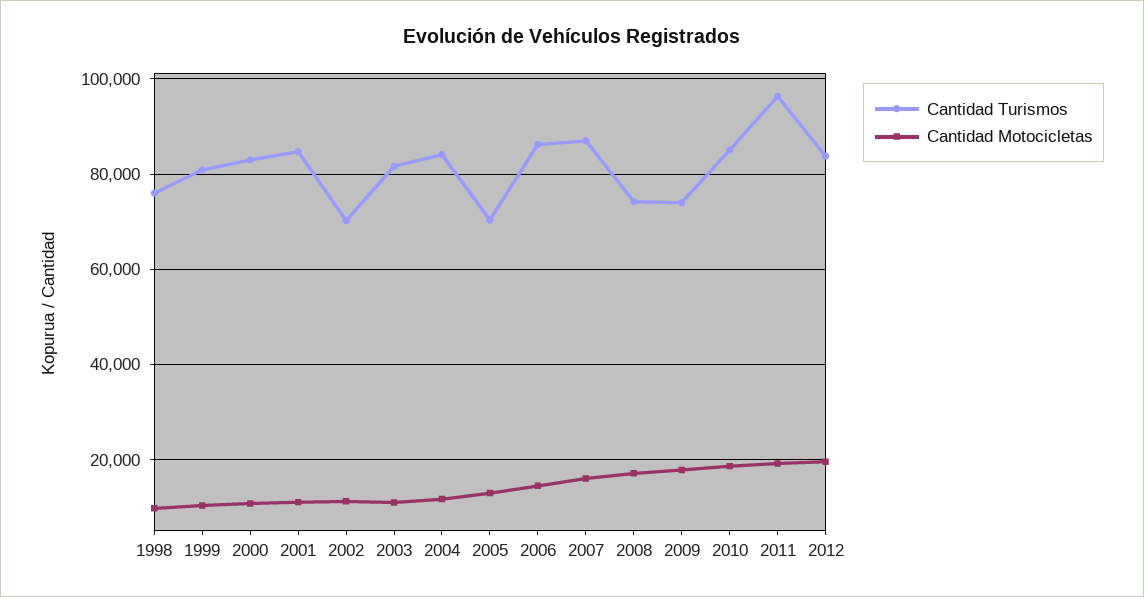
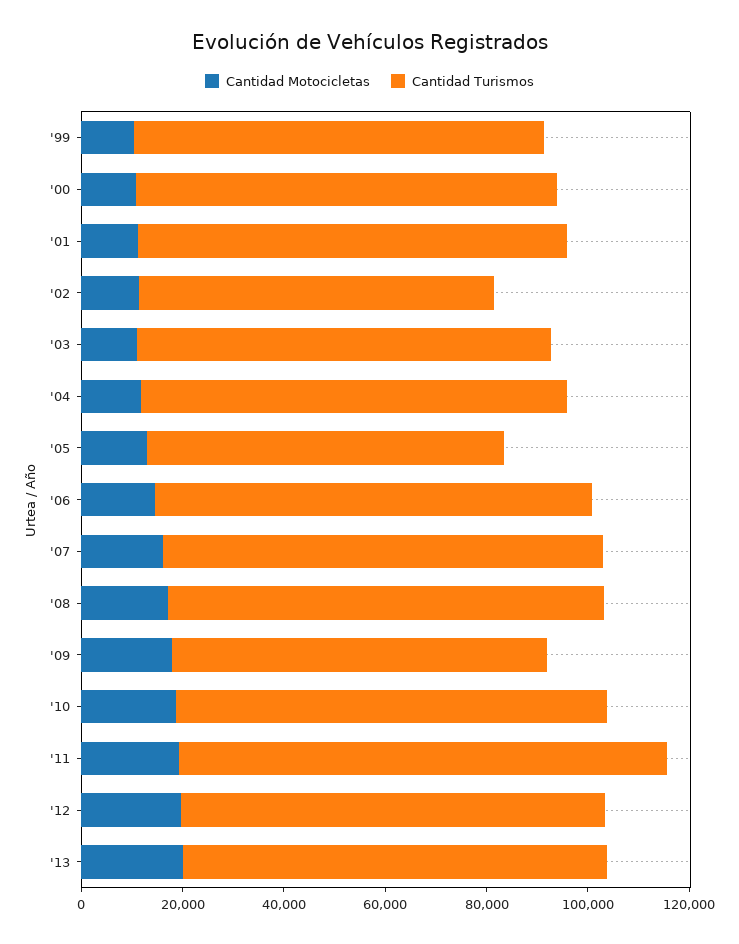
Cantidad Turismos, 1998: 76000 -> none
Cantidad Motocicletas, 1998: 10000 -> none
Cantidad Turismos, 2008: 74000 -> 85000
Cantidad Motocicletas, '13: none -> 20000
Cantidad Turismos, '13: none -> 85000

